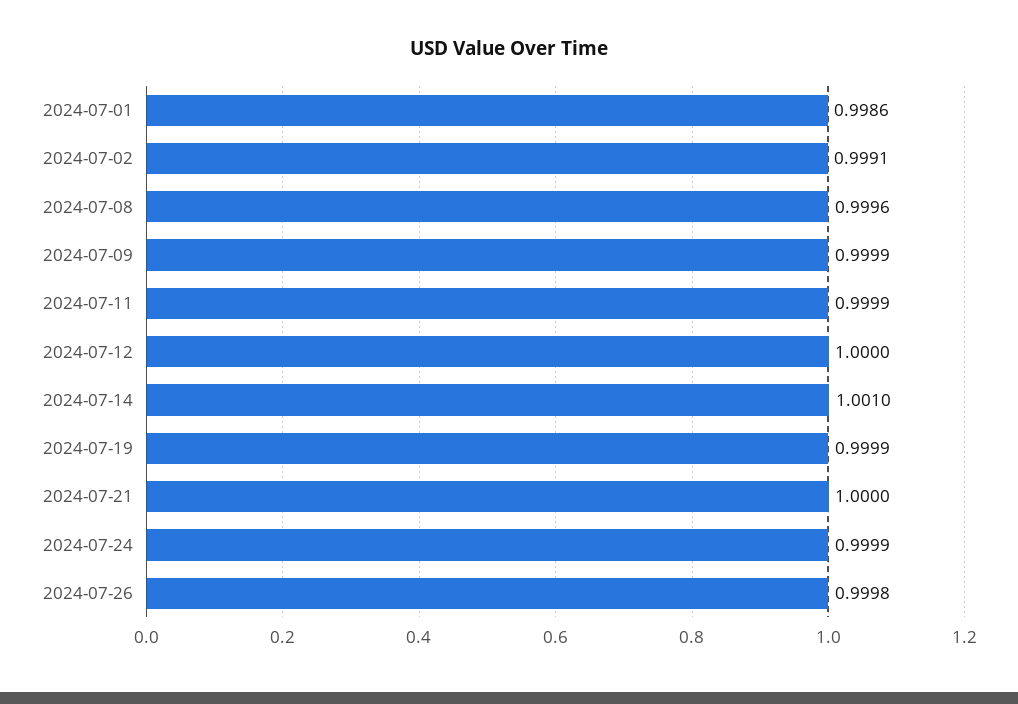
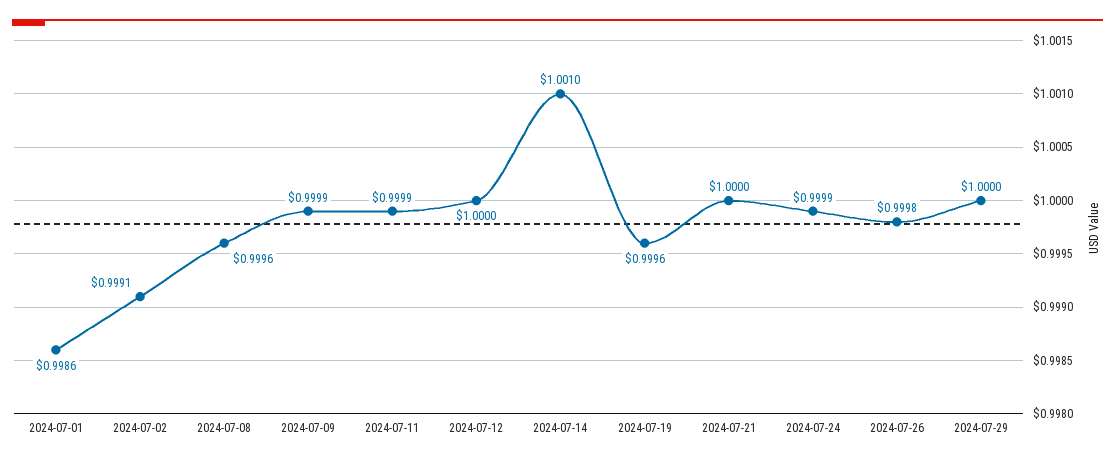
2024-07-19: 0.9999 -> 0.9996
2024-07-29: none -> 1

